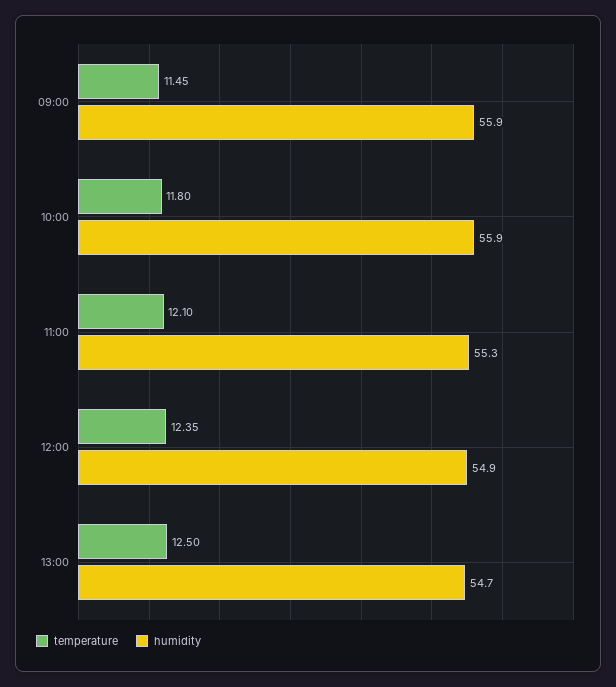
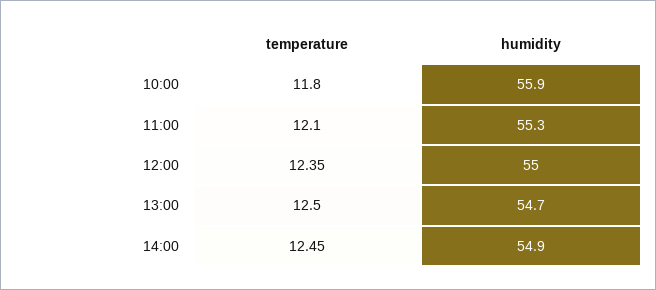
temperature, 09:00: 11.45 -> none
humidity, 09:00: 55.9 -> none
humidity, 12:00: 54.9 -> 55
temperature, 14:00: none -> 12.45
humidity, 14:00: none -> 54.9

